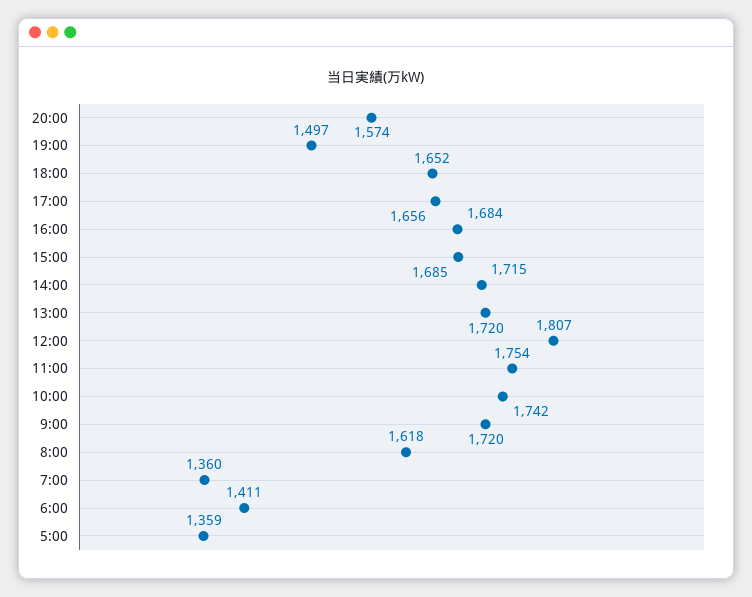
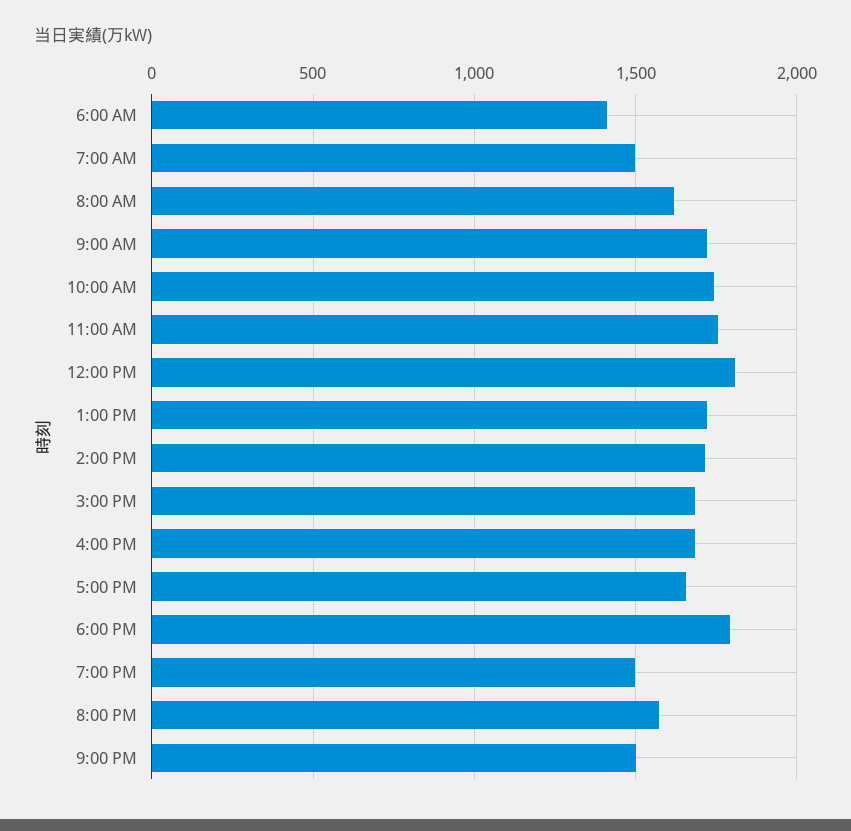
18:00: 1652 -> 1800
7:00: 1360 -> 1500
5:00: 1359 -> none
9:00 PM: none -> 1500

